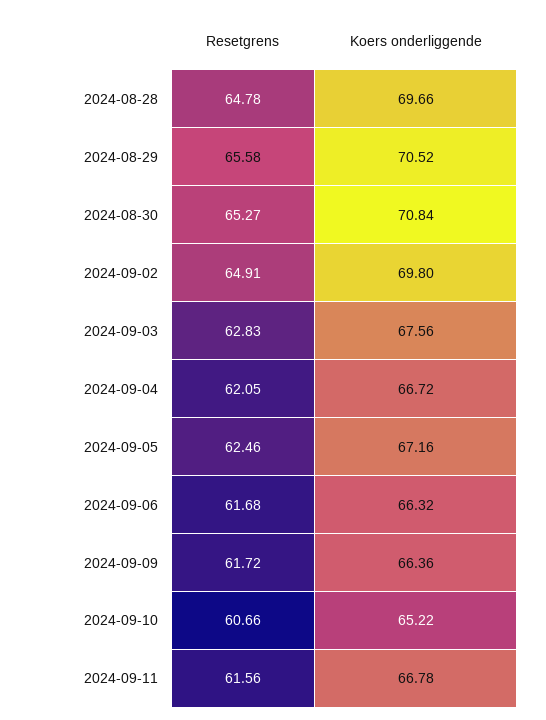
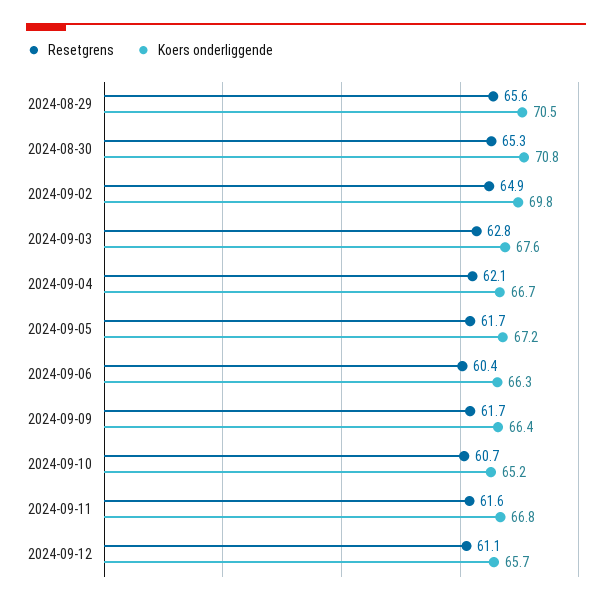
Resetgrens, 2024-08-28: 64.78 -> none
Koers onderliggende, 2024-08-28: 69.66 -> none
Resetgrens, 2024-09-05: 62.46 -> 61.7
Resetgrens, 2024-09-06: 61.68 -> 60.4
Resetgrens, 2024-09-12: none -> 61.1
Koers onderliggende, 2024-09-12: none -> 65.7

